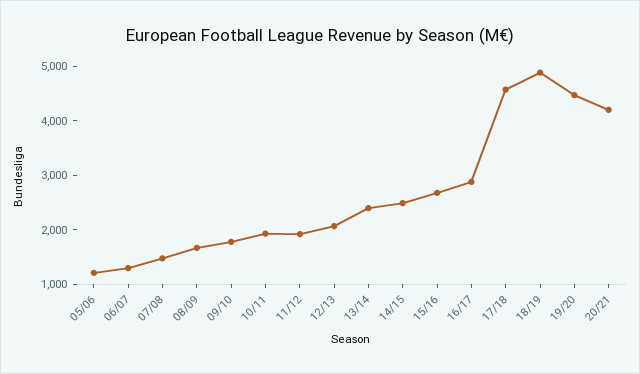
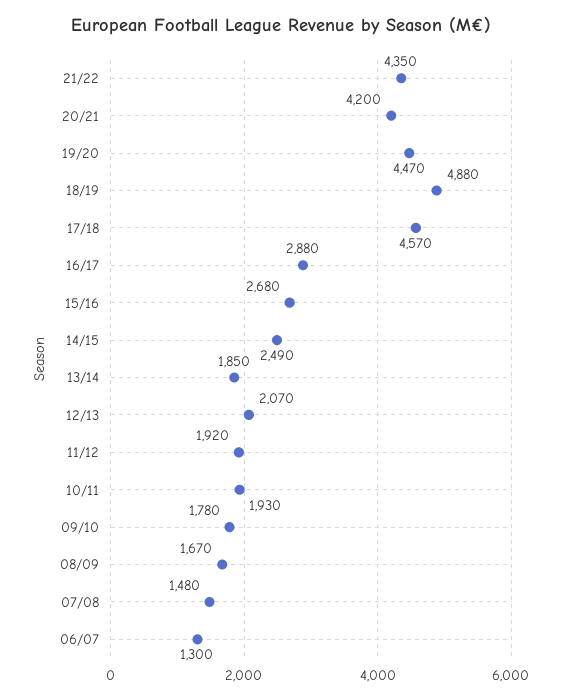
05/06: 1200 -> none
13/14: 2400 -> 1850
21/22: none -> 4350

